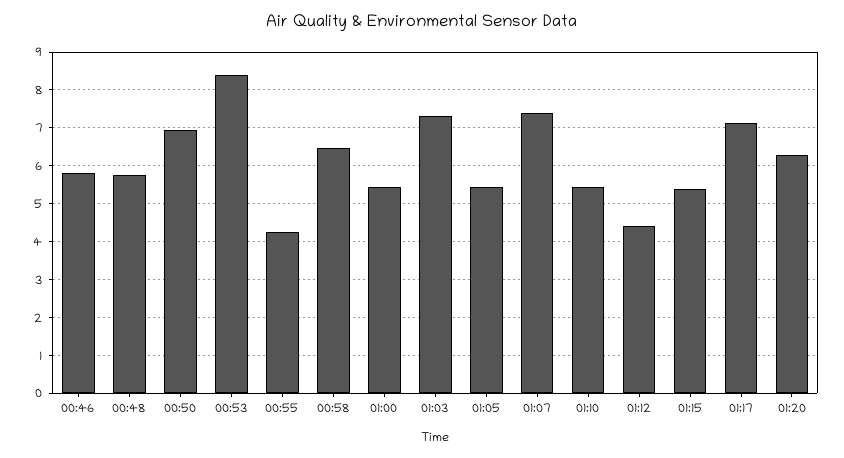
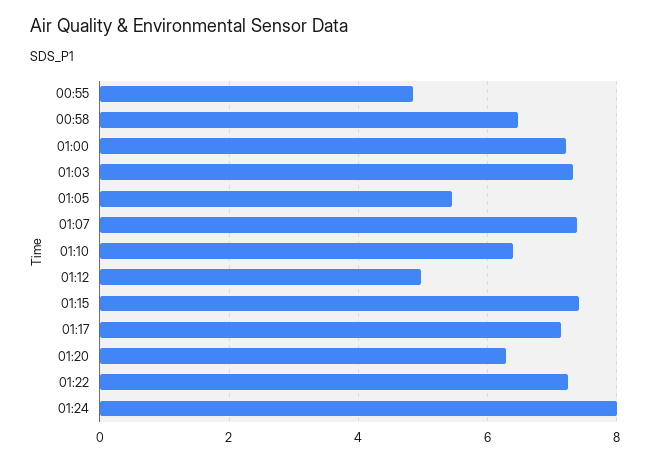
00:46: 5.8 -> none
00:48: 5.8 -> none
00:50: 7 -> none
00:53: 8.4 -> none
00:55: 4.2 -> 4.8
01:00: 5.4 -> 7.2
01:10: 5.4 -> 6.4
01:12: 4.4 -> 5
01:15: 5.4 -> 7.4
01:22: none -> 7.2
01:24: none -> 8

